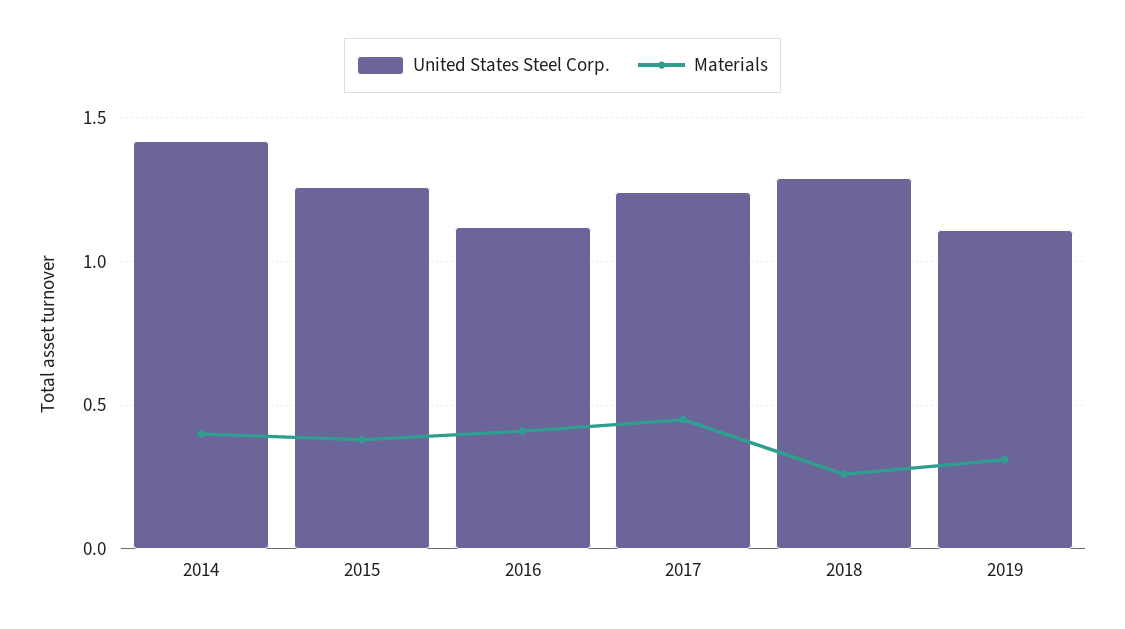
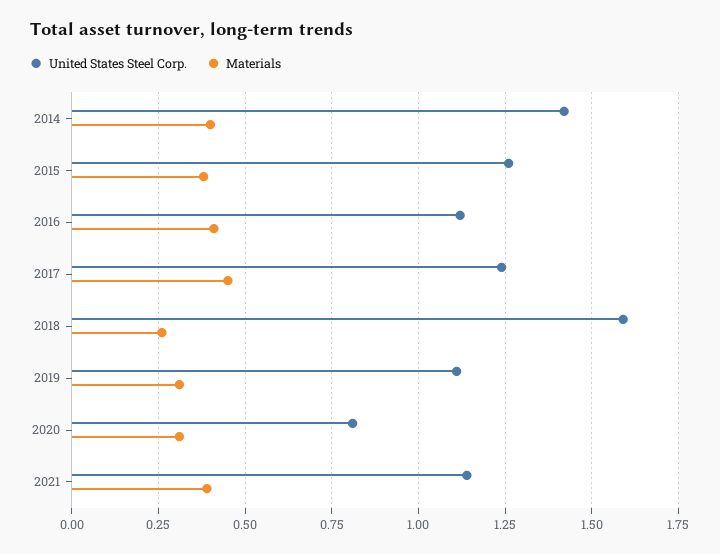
United States Steel Corp., 2018: 1.3 -> 1.6
United States Steel Corp., 2020: none -> 0.8
Materials, 2020: none -> 0.3
United States Steel Corp., 2021: none -> 1.15
Materials, 2021: none -> 0.4

